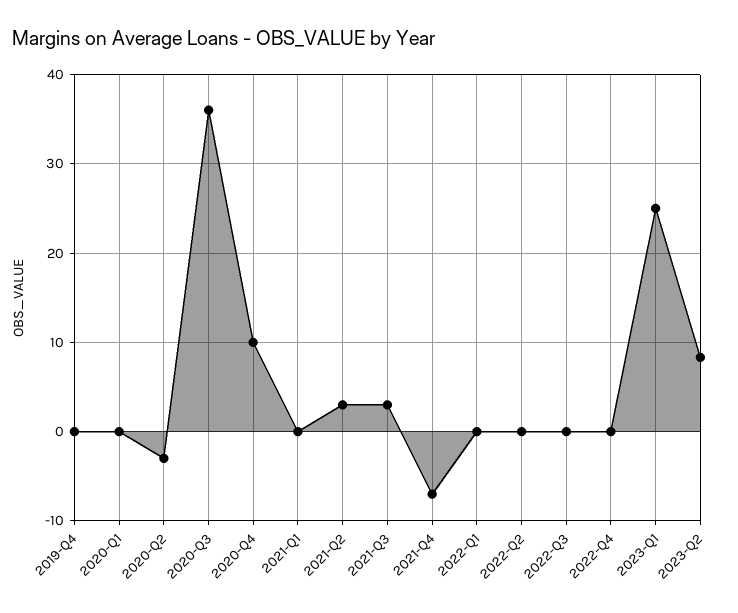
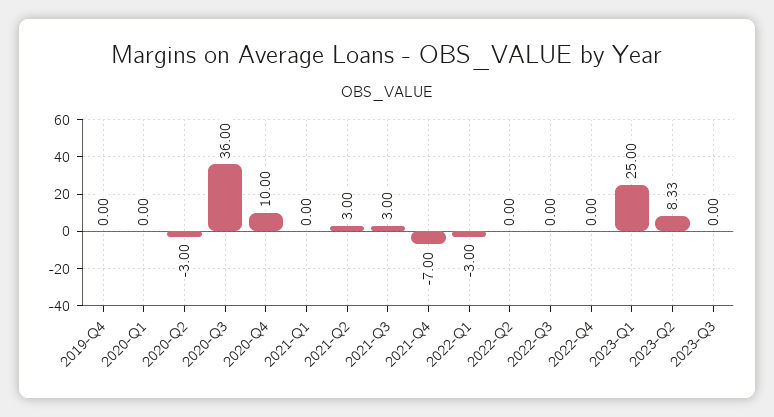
2022-Q1: 0 -> -3
2023-Q3: none -> 0

